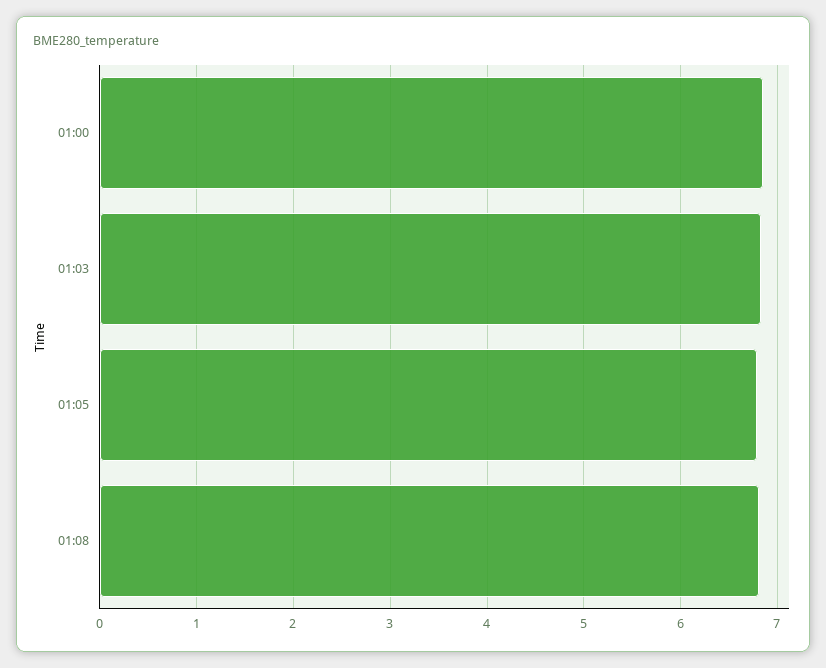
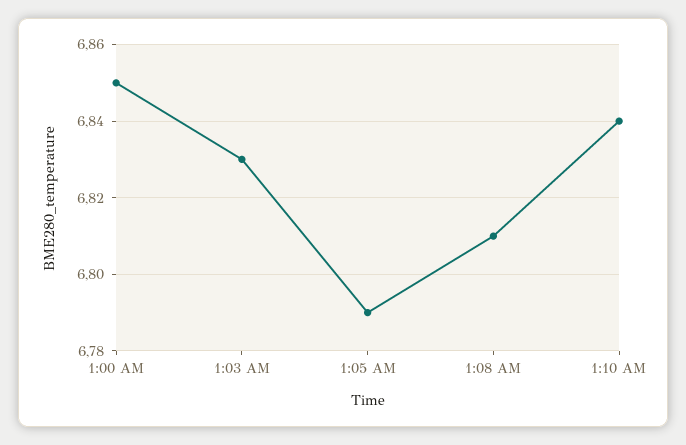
1:10 AM: none -> 6.84

